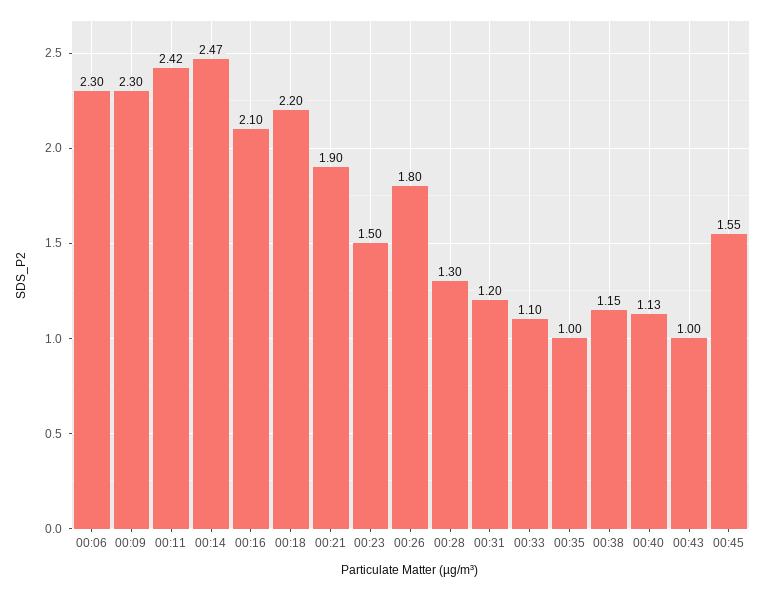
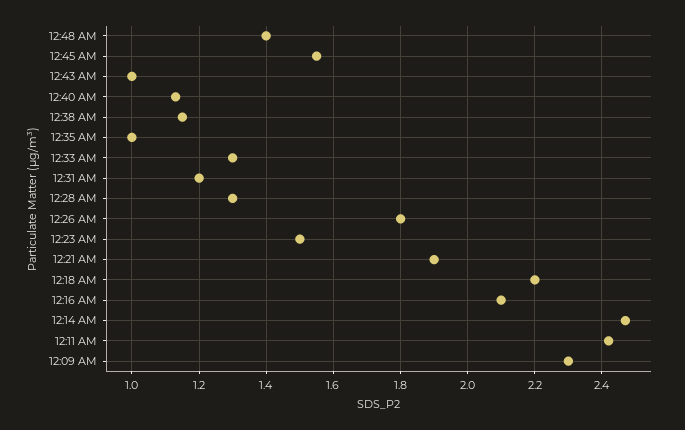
00:06: 2.3 -> none
00:33: 1.1 -> 1.3
12:48 AM: none -> 1.4

